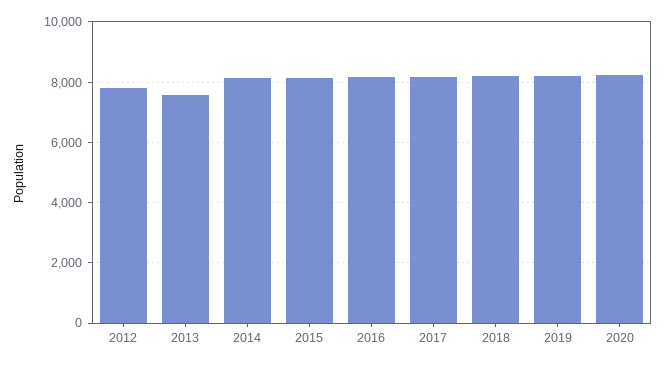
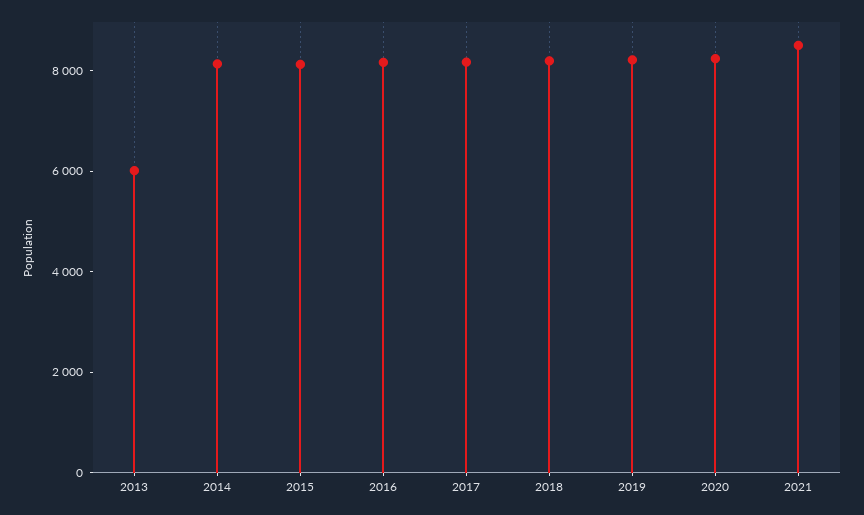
2012: 7800 -> none
2013: 7600 -> 6000
2021: none -> 8500

